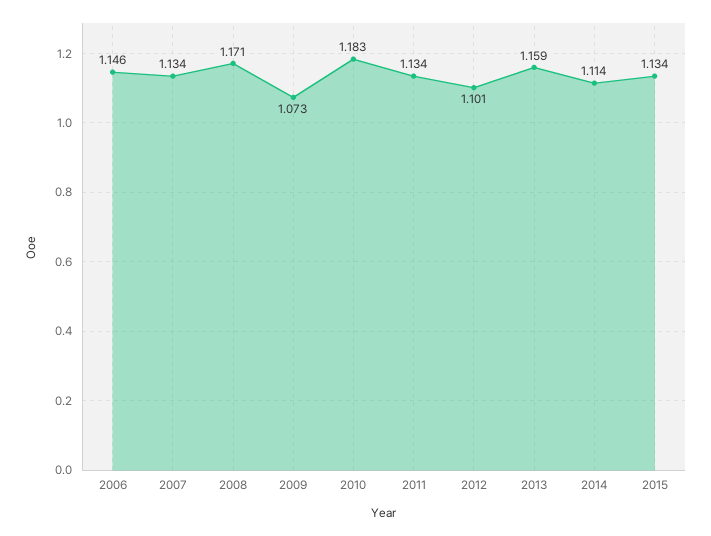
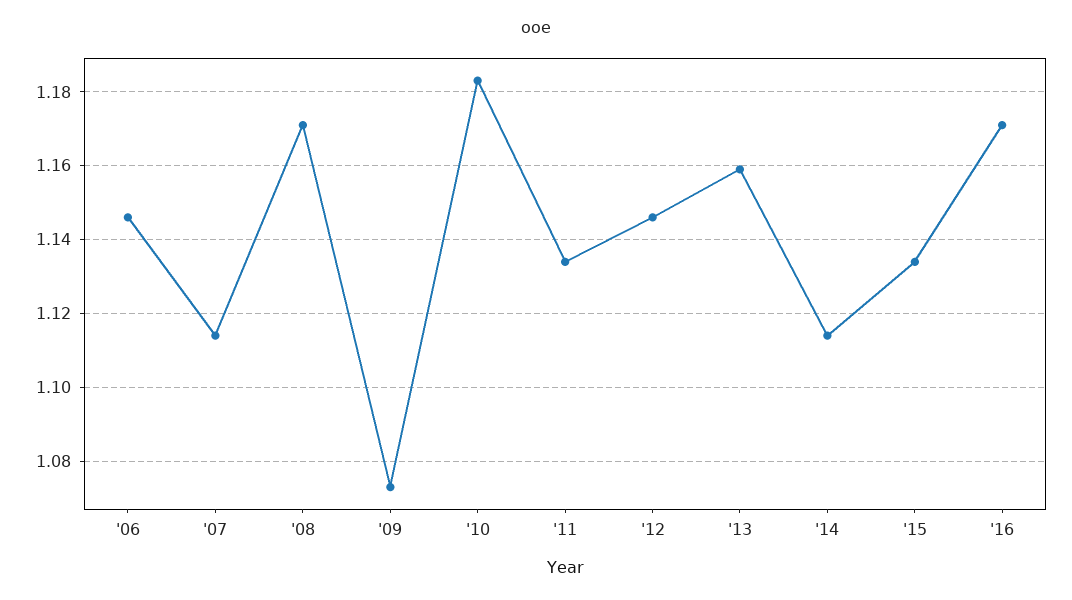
2007: 1.134 -> 1.115
2012: 1.101 -> 1.145
'16: none -> 1.17

